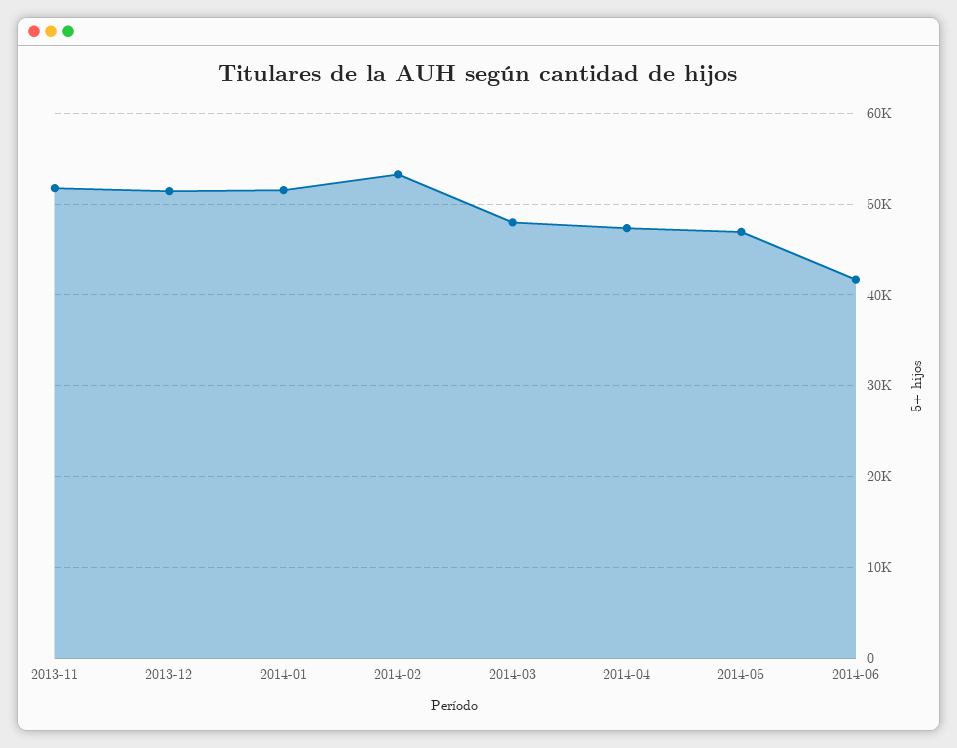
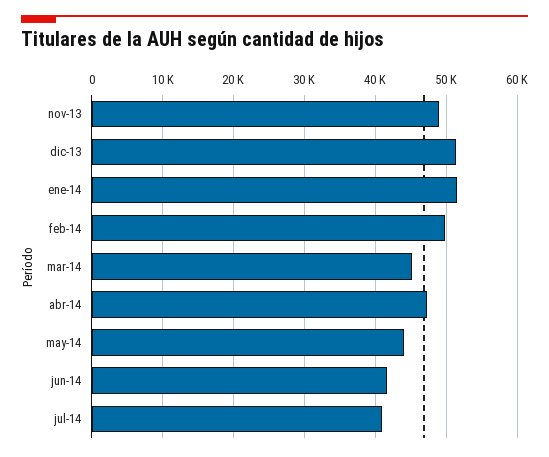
2013-11: 52000 -> 49000
2014-02: 53000 -> 50000
2014-03: 48000 -> 45000
2014-05: 47000 -> 44000
jul-14: none -> 41000

